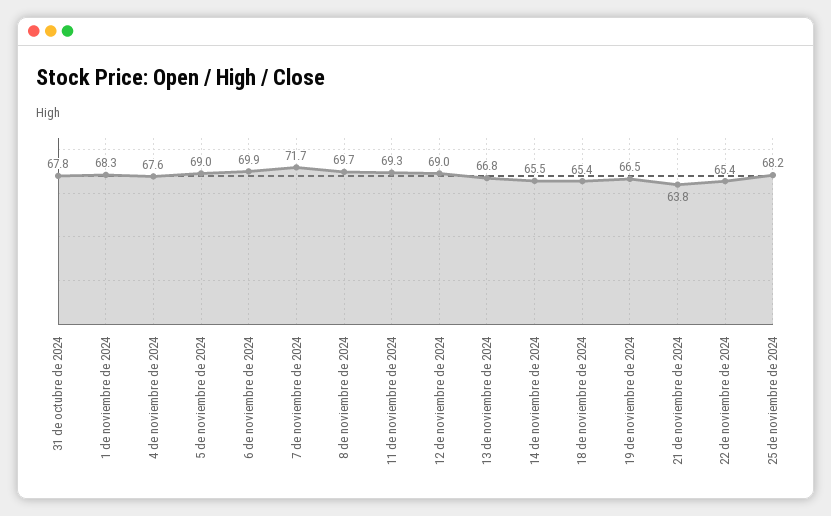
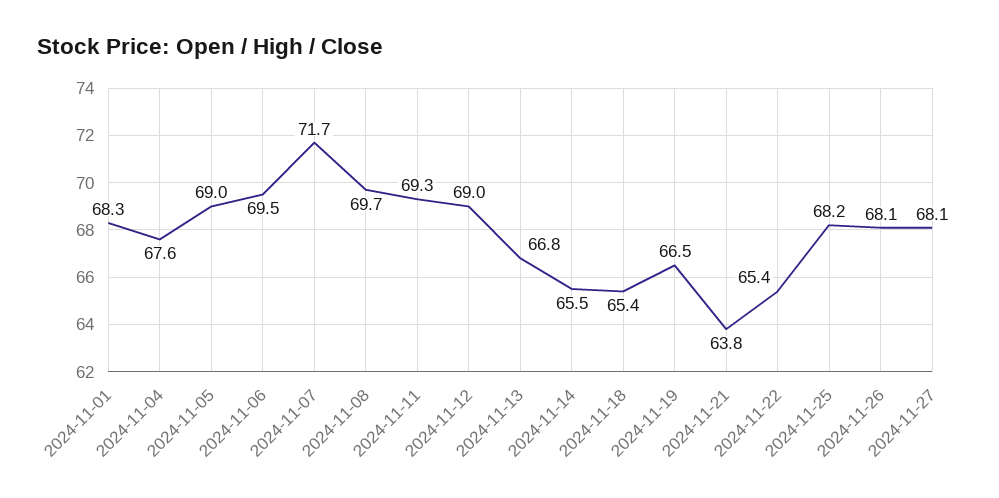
31 de octubre de 2024: 67.8 -> none
6 de noviembre de 2024: 69.9 -> 69.5
2024-11-26: none -> 68.1
2024-11-27: none -> 68.1

